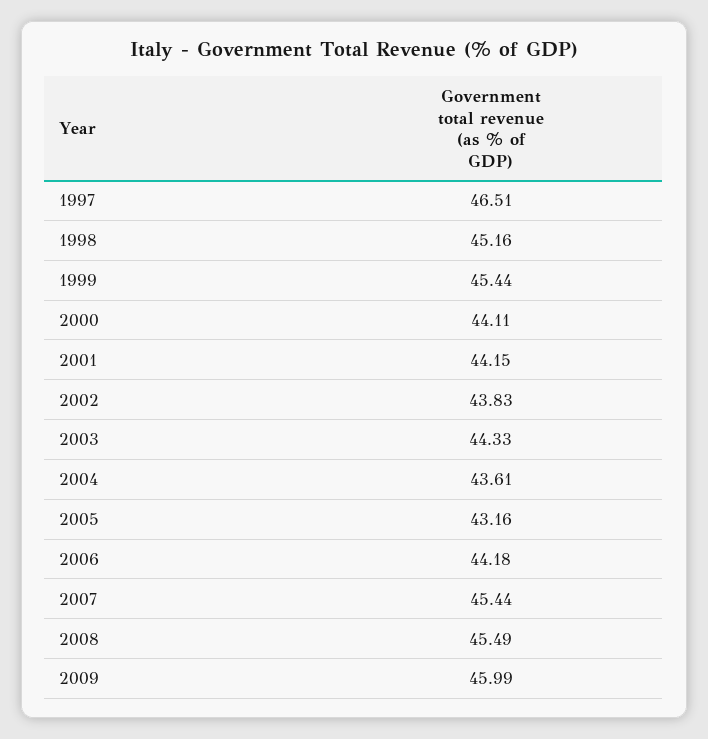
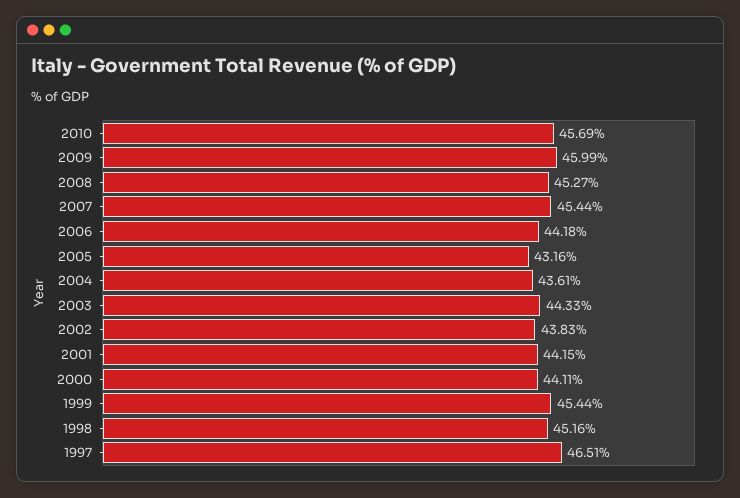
2008: 45.49 -> 45.27
2010: none -> 45.69

